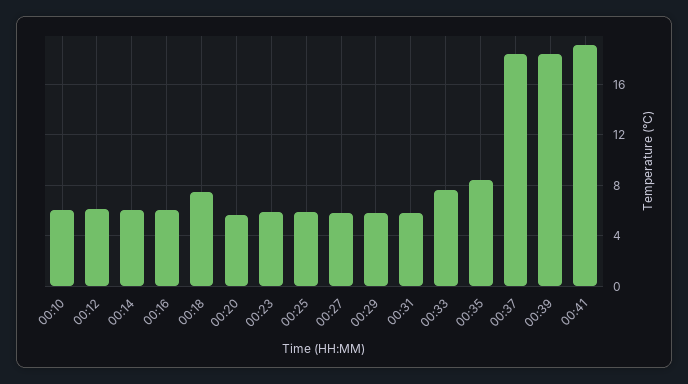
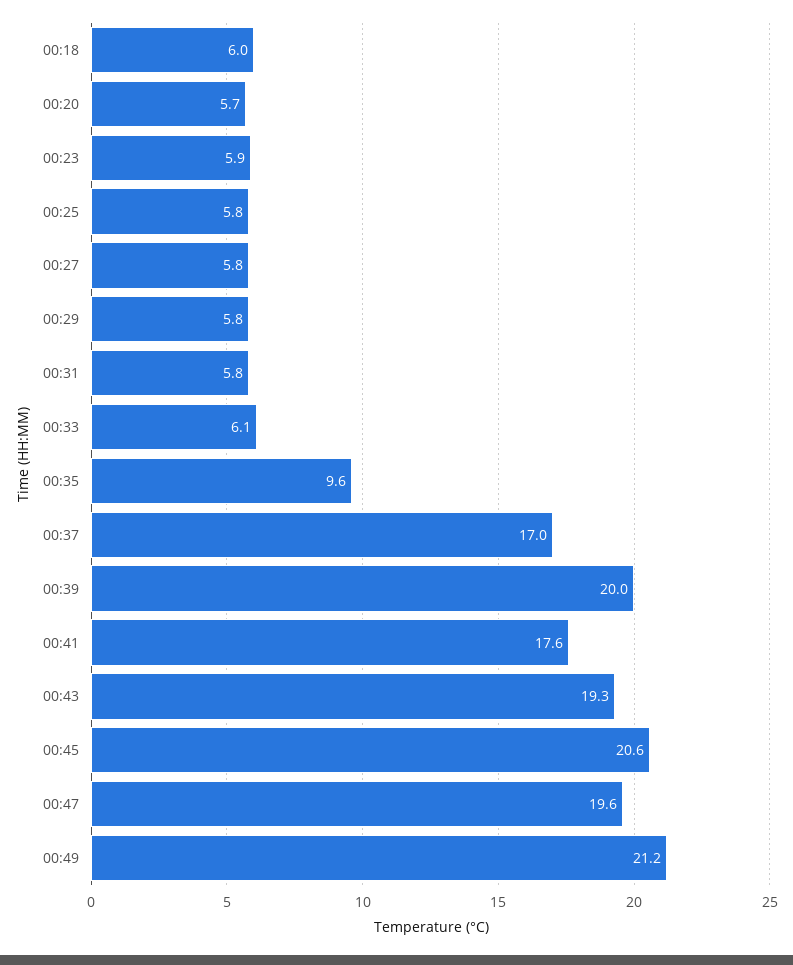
00:10: 6 -> none
00:12: 6 -> none
00:14: 6 -> none
00:16: 6 -> none
00:18: 7.5 -> 6
00:33: 7.5 -> 6.1
00:35: 8.5 -> 9.6
00:37: 18.5 -> 17
00:39: 18.5 -> 20
00:41: 19 -> 17.6
00:43: none -> 19.3
00:45: none -> 20.6
00:47: none -> 19.6
00:49: none -> 21.2

